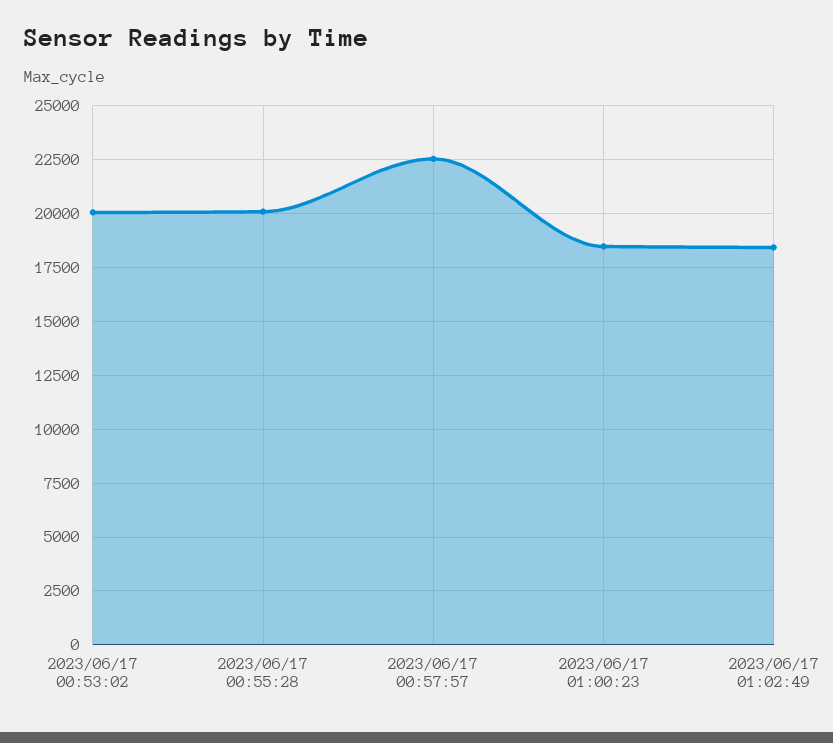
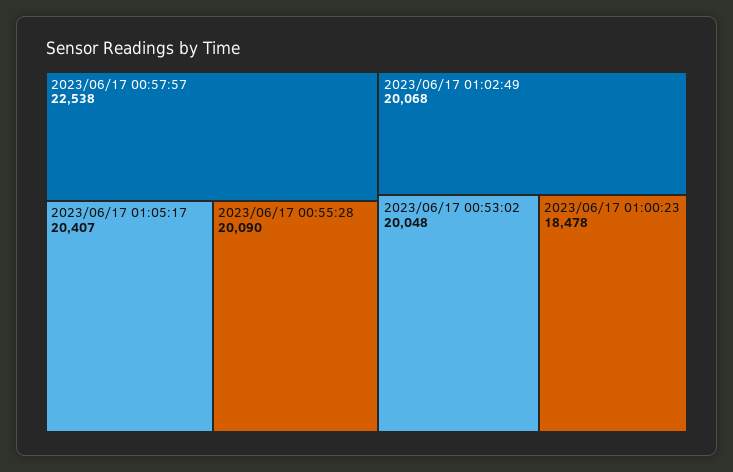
2023/06/17 01:02:49: 18500 -> 20068
2023/06/17 01:05:17: none -> 20407

